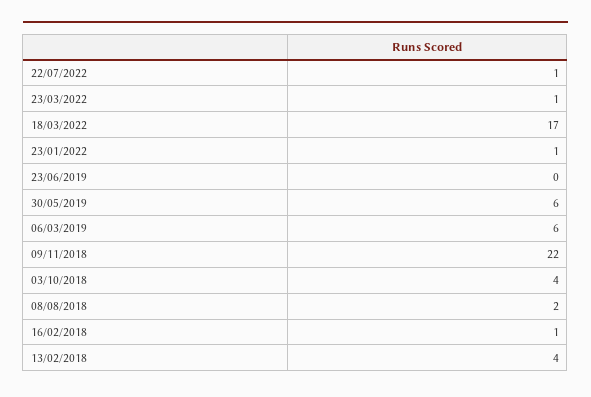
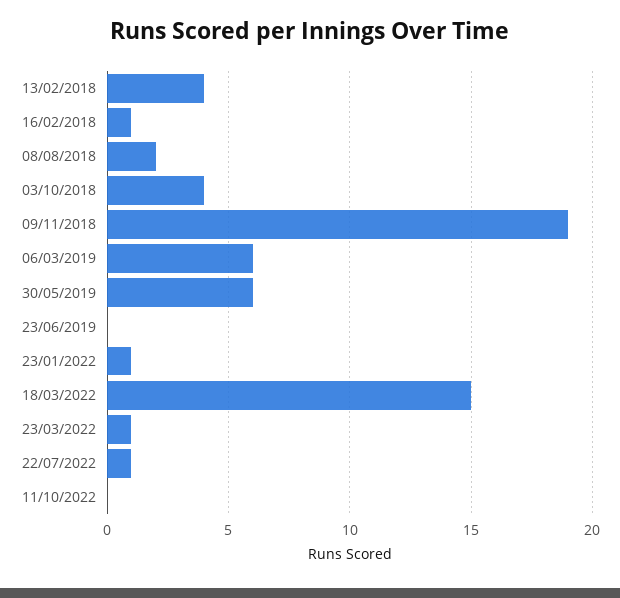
18/03/2022: 17 -> 15
09/11/2018: 22 -> 19
11/10/2022: none -> 0

